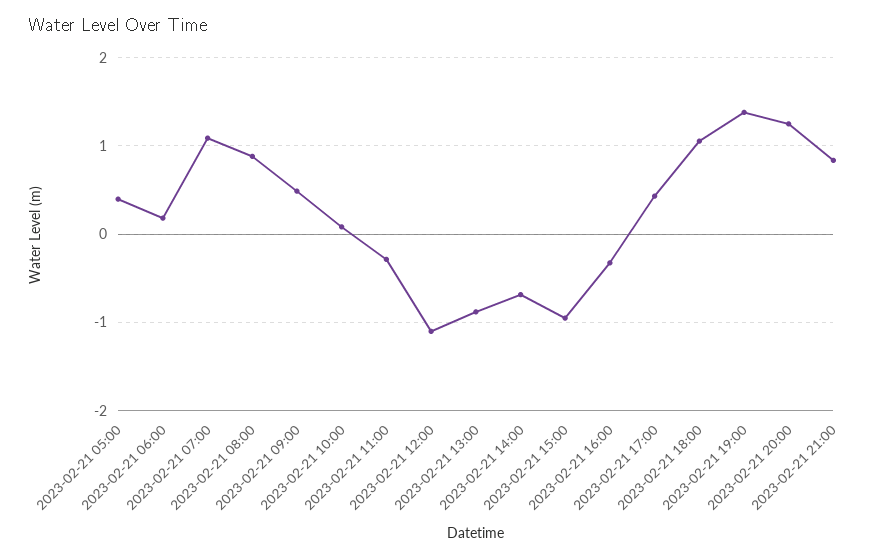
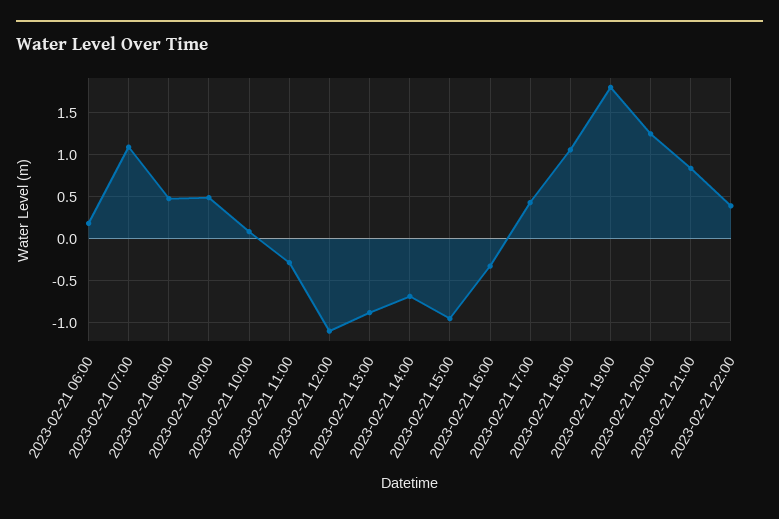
2023-02-21 05:00: 0.4 -> none
2023-02-21 08:00: 0.9 -> 0.5
2023-02-21 19:00: 1.4 -> 1.8
2023-02-21 22:00: none -> 0.4

